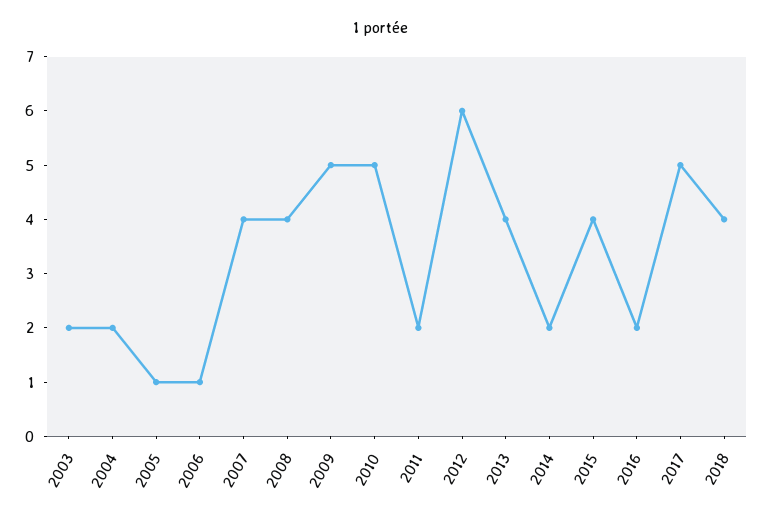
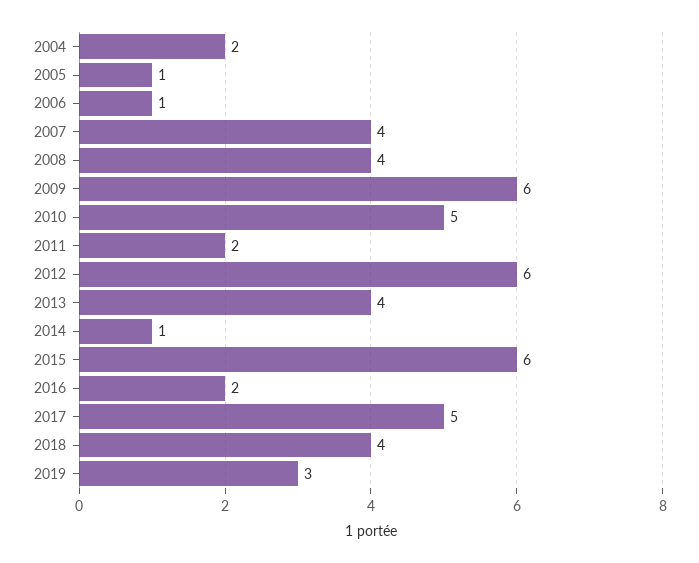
2003: 2 -> none
2009: 5 -> 6
2014: 2 -> 1
2015: 4 -> 6
2019: none -> 3

